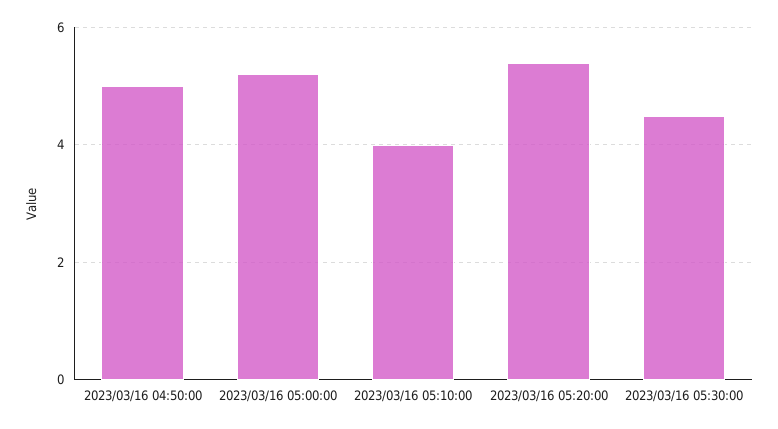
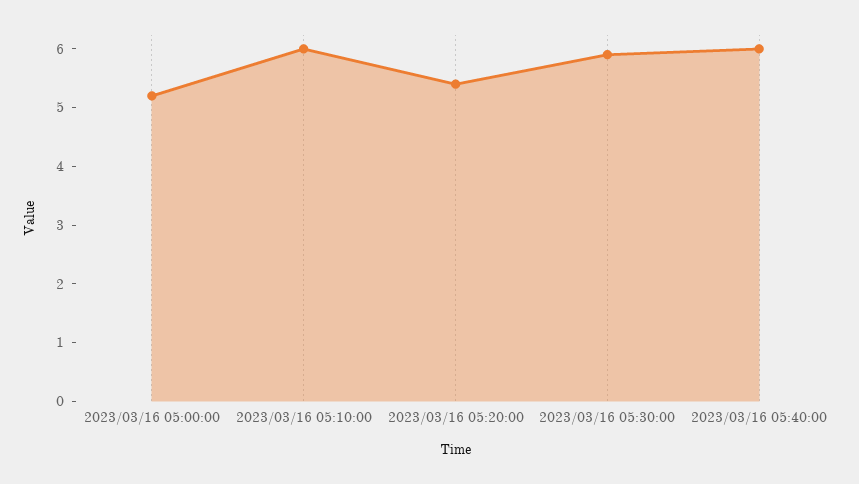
2023/03/16 04:50:00: 5 -> none
2023/03/16 05:10:00: 4 -> 6
2023/03/16 05:30:00: 4.5 -> 6
2023/03/16 05:40:00: none -> 6

